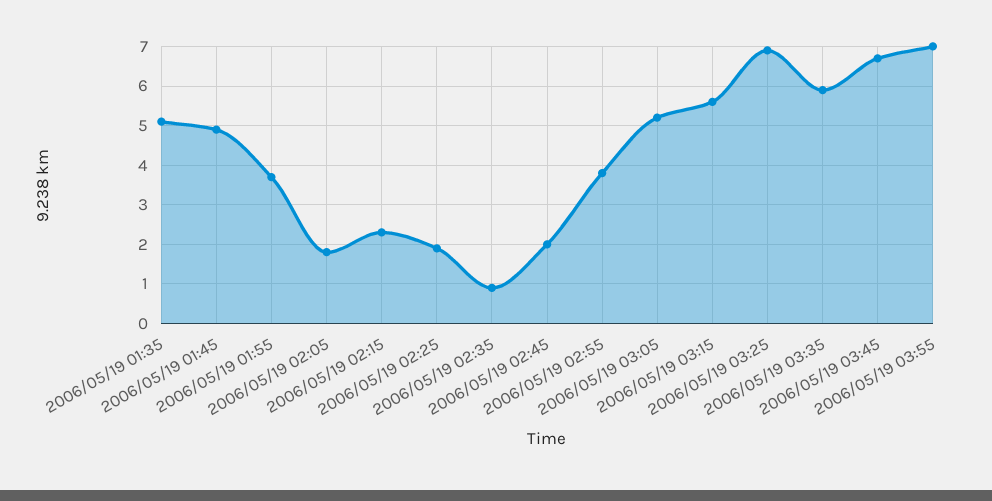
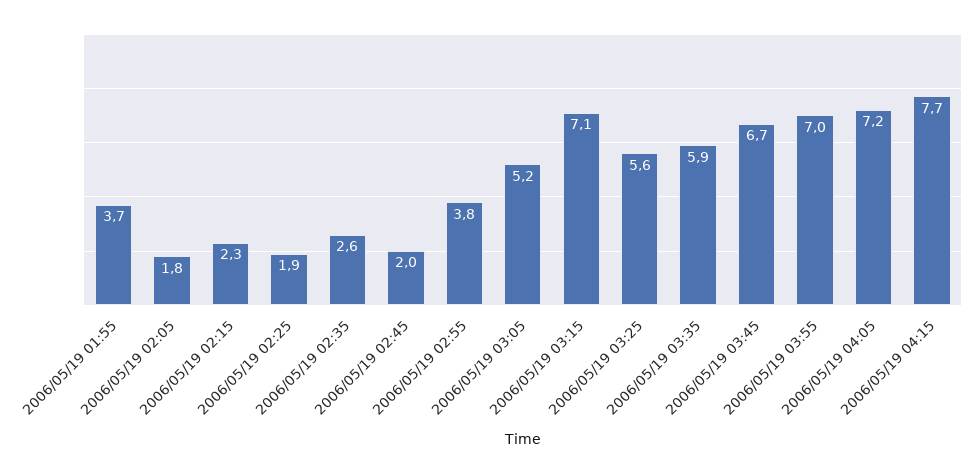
2006/05/19 01:35: 5 -> none
2006/05/19 01:45: 5 -> none
2006/05/19 02:35: 1 -> 2.6
2006/05/19 03:15: 5.5 -> 7.1
2006/05/19 03:25: 7 -> 5.6
2006/05/19 04:05: none -> 7.2
2006/05/19 04:15: none -> 7.7

